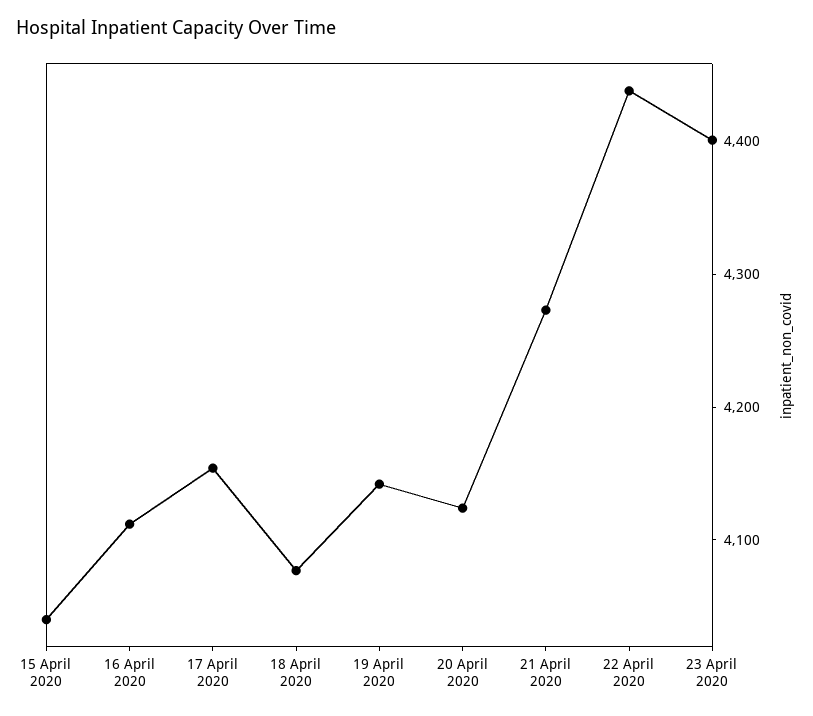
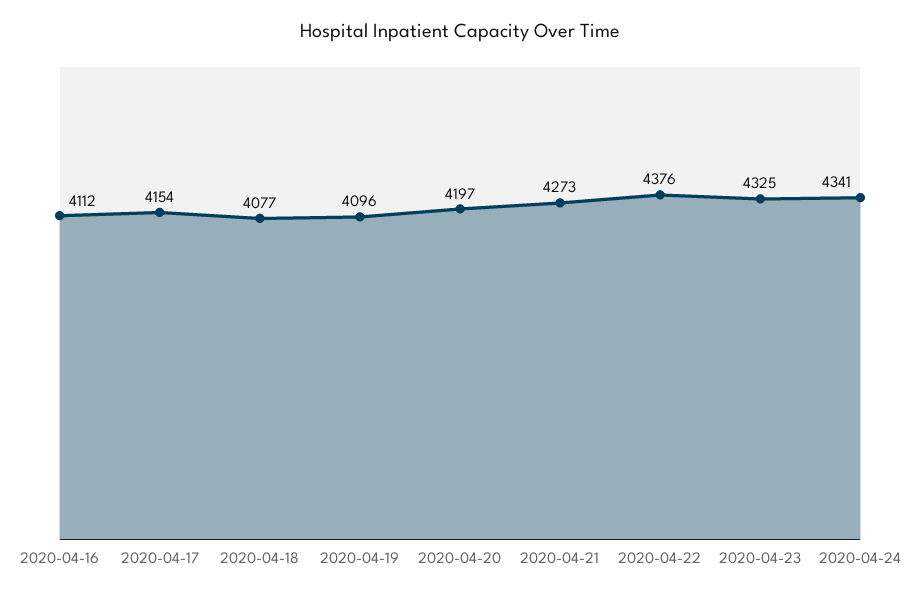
15 April 2020: 4040 -> none
19 April 2020: 4140 -> 4096
20 April 2020: 4120 -> 4197
22 April 2020: 4440 -> 4376
23 April 2020: 4400 -> 4325
2020-04-24: none -> 4341

